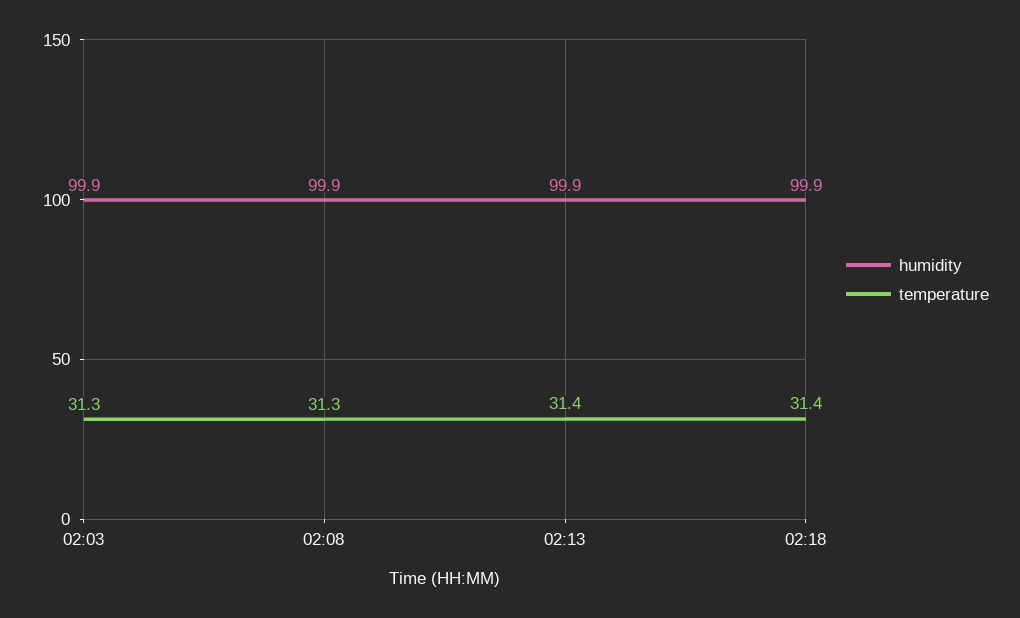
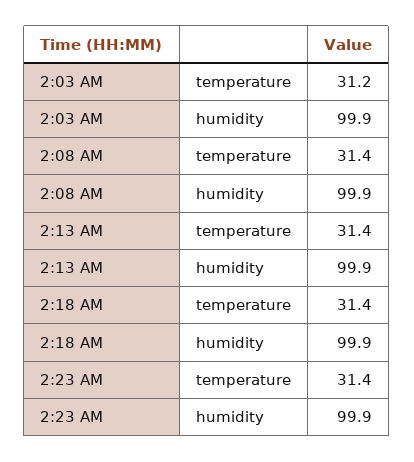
temperature, 02:03: 31.3 -> 31.2
temperature, 02:08: 31.3 -> 31.4
temperature, 2:23 AM: none -> 31.4
humidity, 2:23 AM: none -> 99.9

